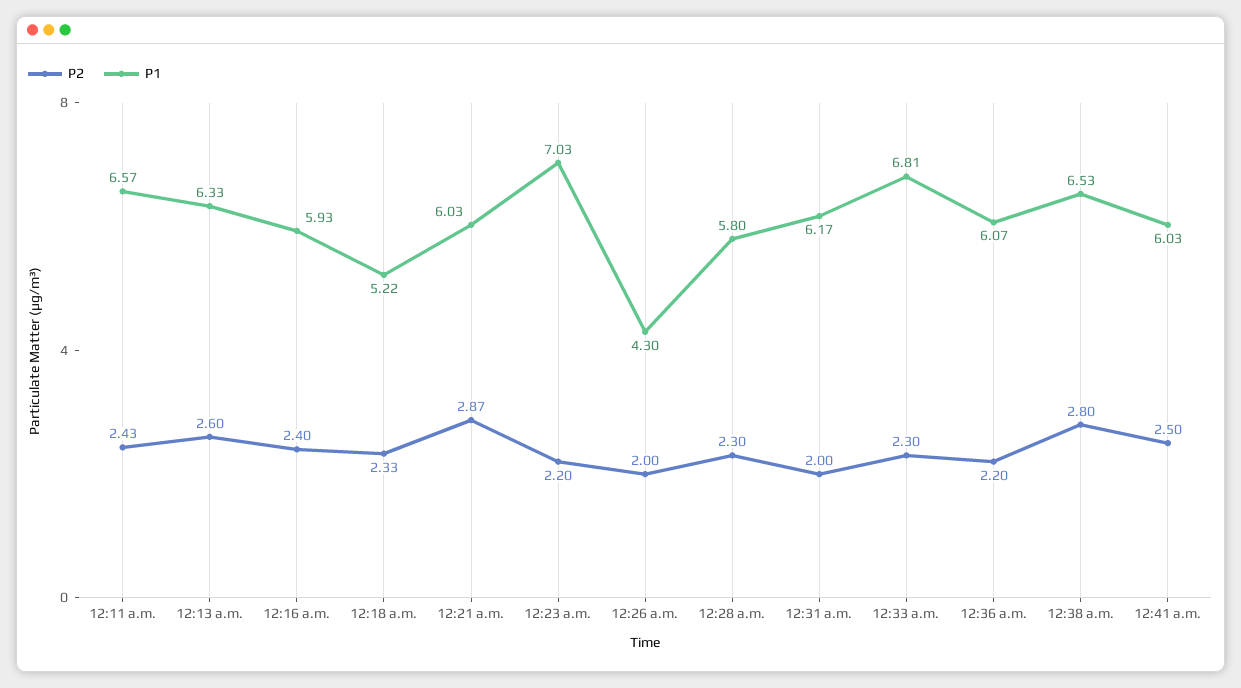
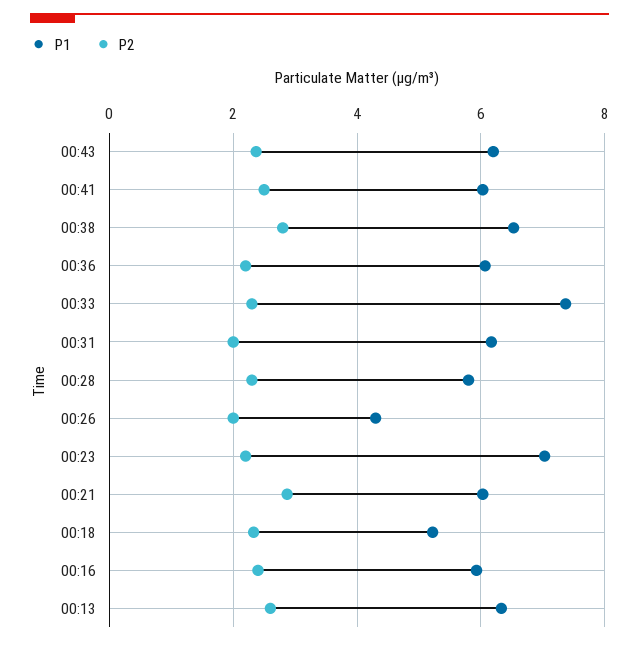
P2, 12:11 a.m.: 2.43 -> none
P1, 12:11 a.m.: 6.57 -> none
P1, 12:33 a.m.: 6.81 -> 7.4
P1, 00:43: none -> 6.2
P2, 00:43: none -> 2.4

